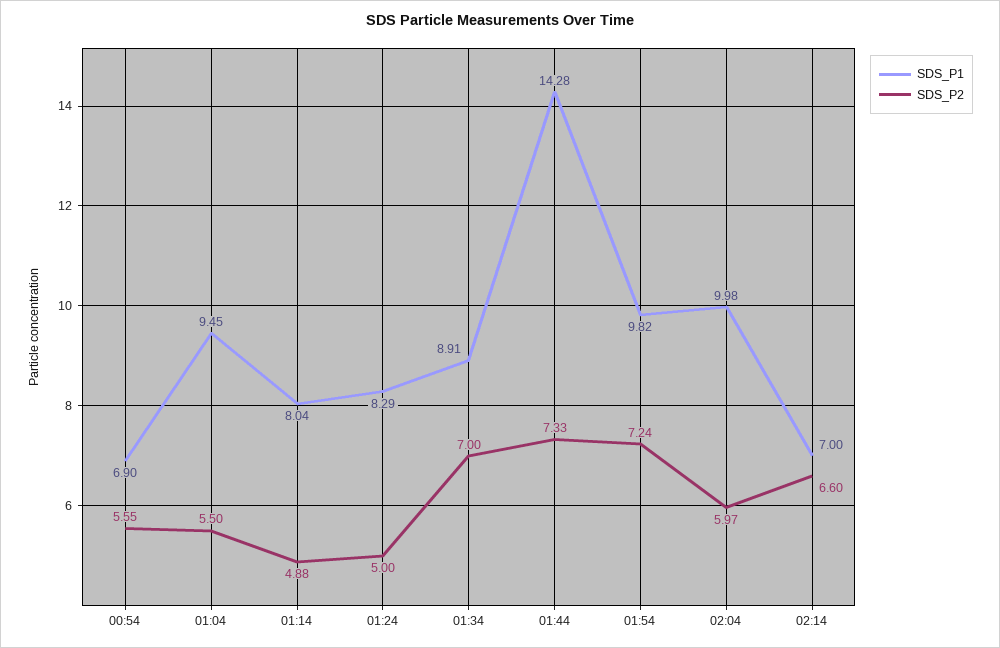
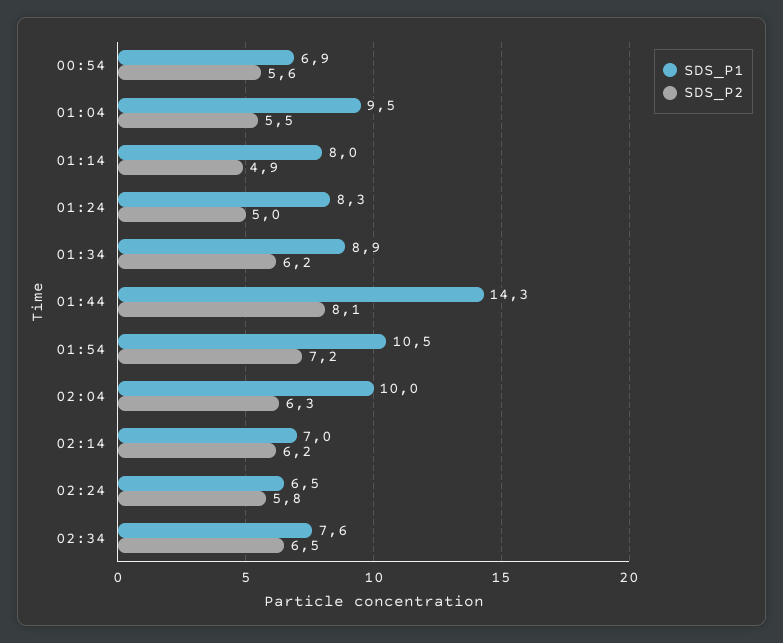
SDS_P2, 01:34: 7 -> 6.2
SDS_P2, 01:44: 7.33 -> 8.1
SDS_P1, 01:54: 9.82 -> 10.5
SDS_P2, 02:04: 5.97 -> 6.3
SDS_P2, 02:14: 6.6 -> 6.2
SDS_P1, 02:24: none -> 6.5
SDS_P2, 02:24: none -> 5.8
SDS_P1, 02:34: none -> 7.6
SDS_P2, 02:34: none -> 6.5

